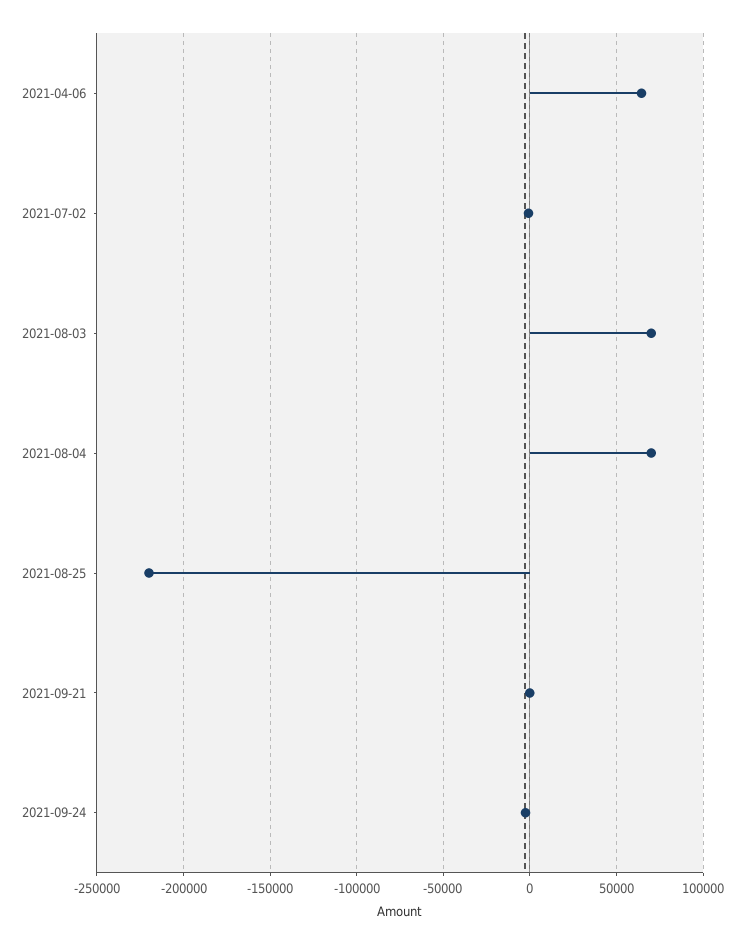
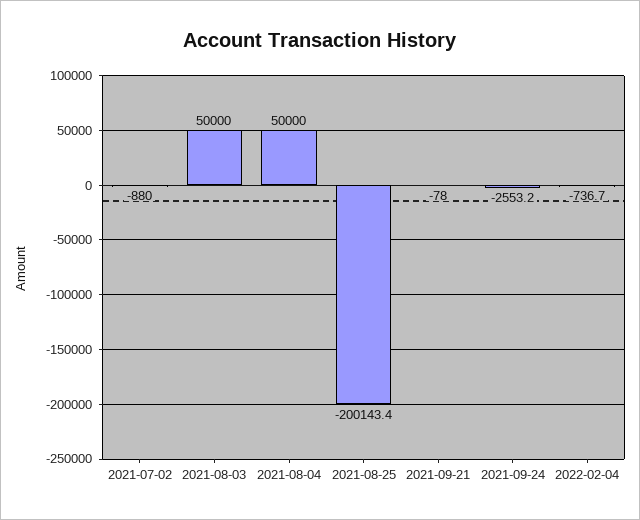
2021-04-06: 65000 -> none
2021-08-03: 70000 -> 50000
2021-08-04: 70000 -> 50000
2021-08-25: -220000 -> -200143.4
2022-02-04: none -> -736.7

